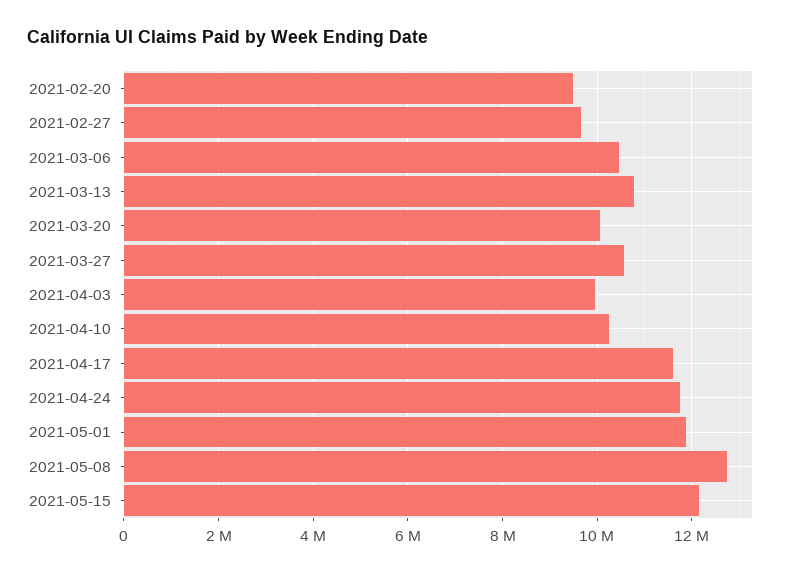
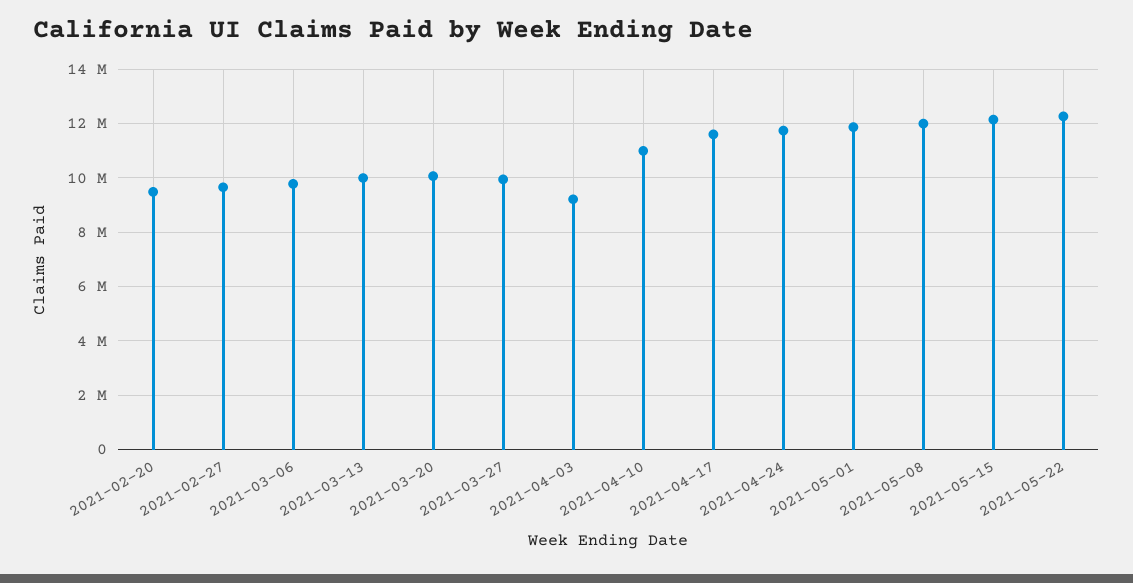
2021-03-06: 10400000 -> 9750000
2021-03-13: 10800000 -> 10000000
2021-03-27: 10600000 -> 10000000
2021-04-03: 10000000 -> 9250000
2021-04-10: 10200000 -> 11000000
2021-05-08: 12800000 -> 12000000
2021-05-22: none -> 12250000

